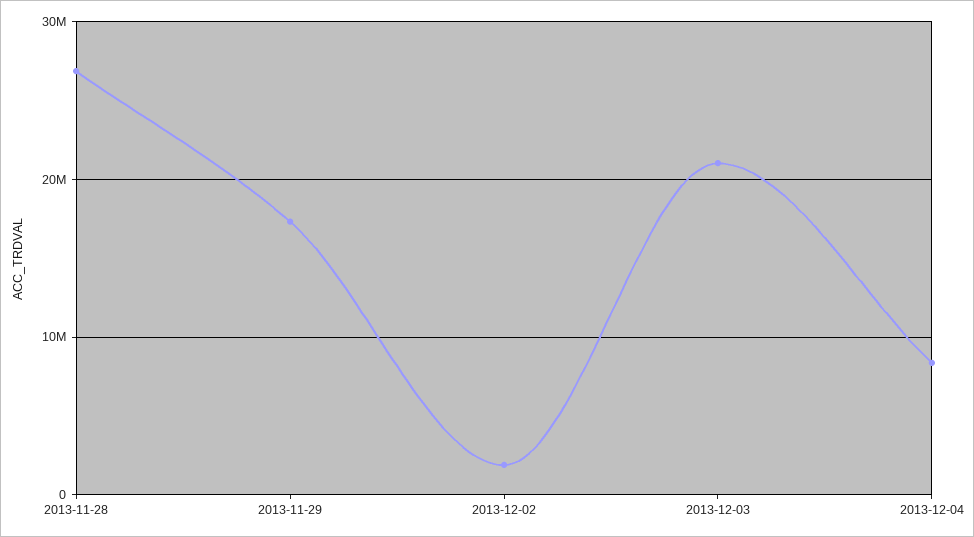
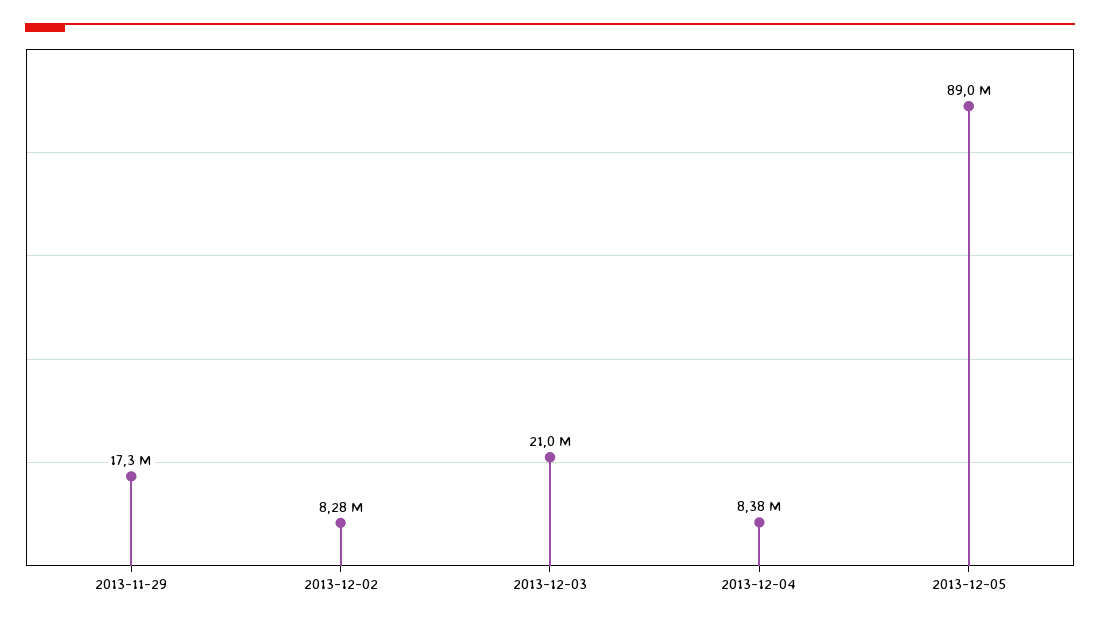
2013-11-28: 27000000 -> none
2013-12-02: 2000000 -> 8280000
2013-12-05: none -> 89000000

